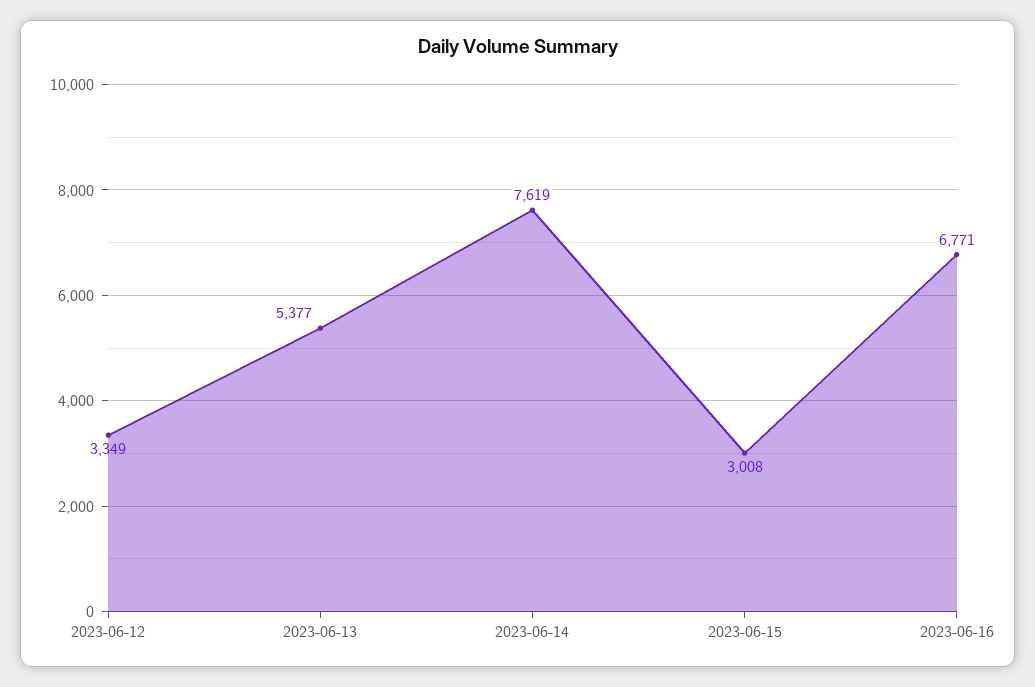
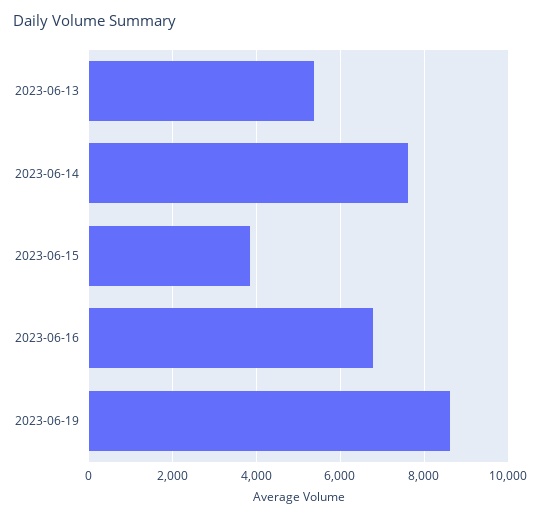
2023-06-12: 3349 -> none
2023-06-15: 3008 -> 3800
2023-06-19: none -> 8600

